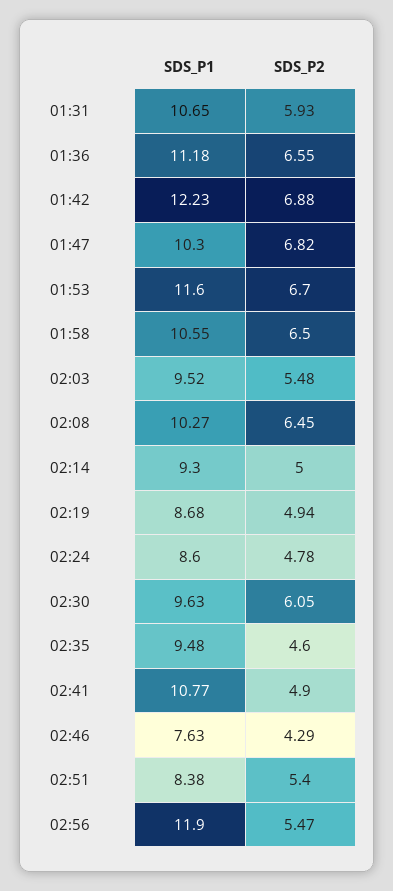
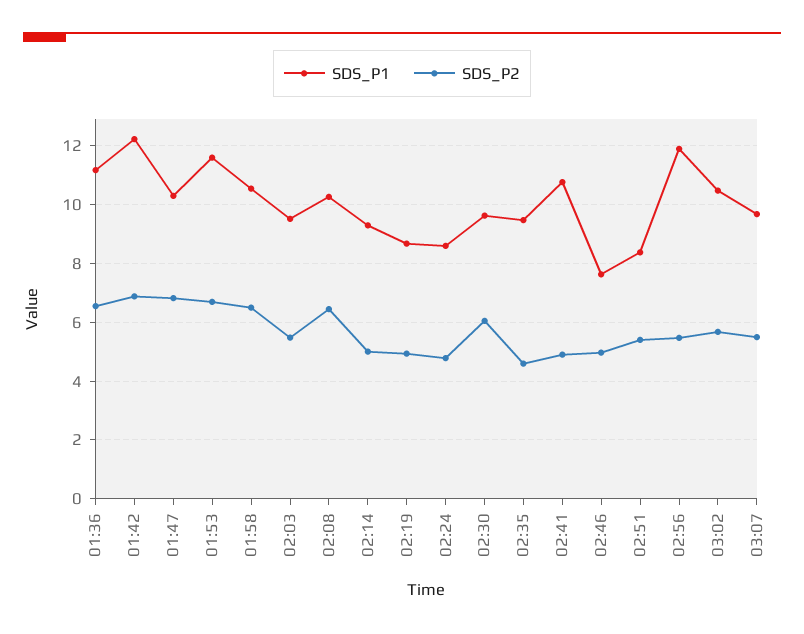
SDS_P1, 01:31: 10.65 -> none
SDS_P2, 01:31: 5.93 -> none
SDS_P2, 02:46: 4.29 -> 5
SDS_P1, 03:02: none -> 10.5
SDS_P2, 03:02: none -> 5.75
SDS_P1, 03:07: none -> 9.75
SDS_P2, 03:07: none -> 5.5

